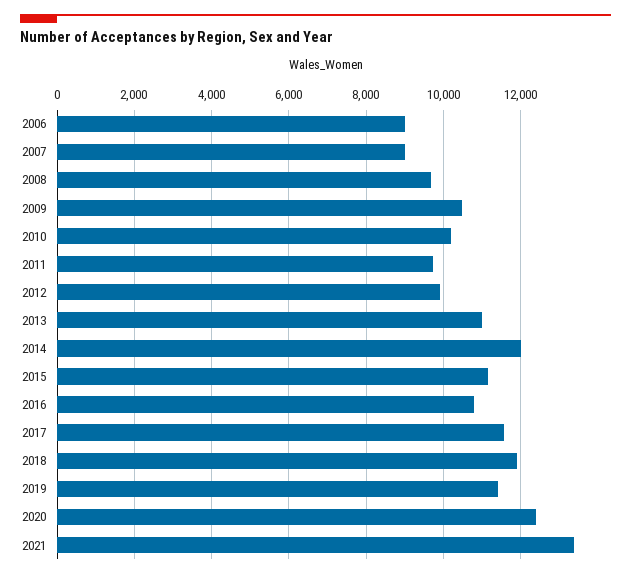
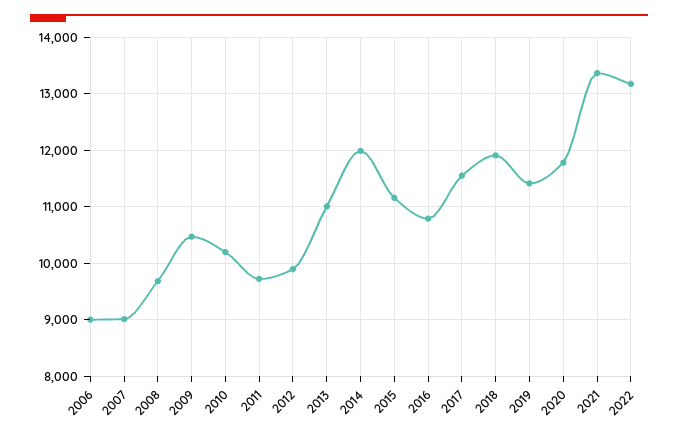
2020: 12400 -> 11800
2022: none -> 13200

